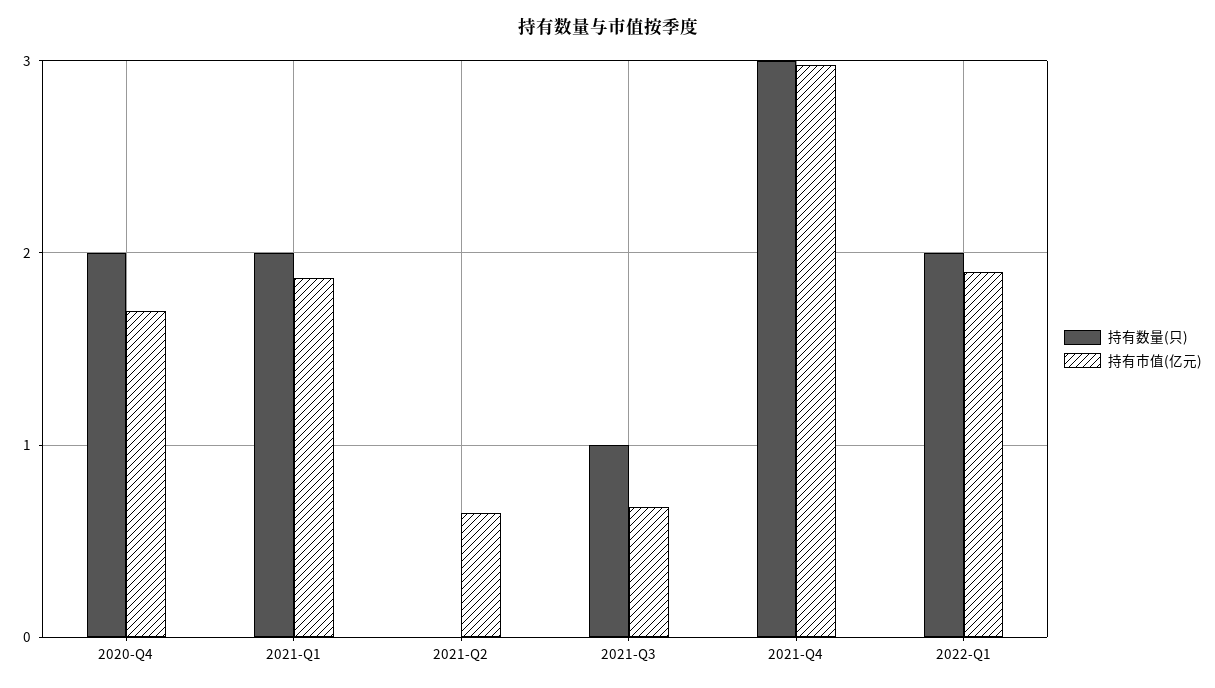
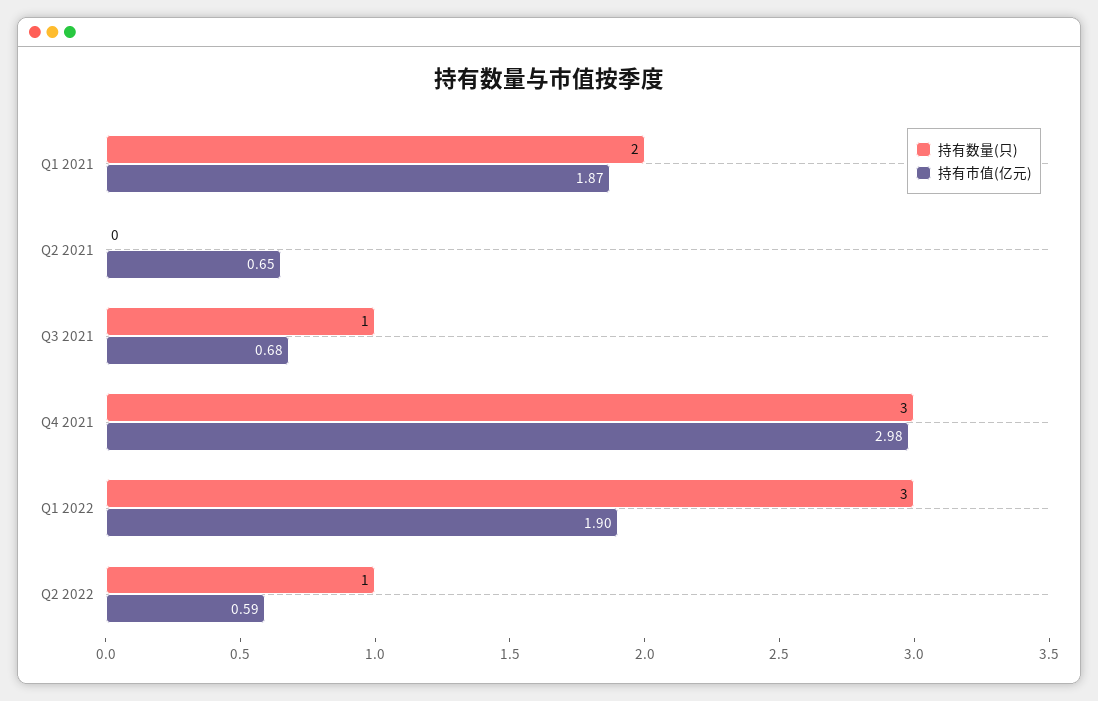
持有数量(只), 2020-Q4: 2 -> none
持有市值(亿元), 2020-Q4: 1.7 -> none
持有数量(只), 2022-Q1: 2 -> 3
持有数量(只), Q2 2022: none -> 1
持有市值(亿元), Q2 2022: none -> 0.59

